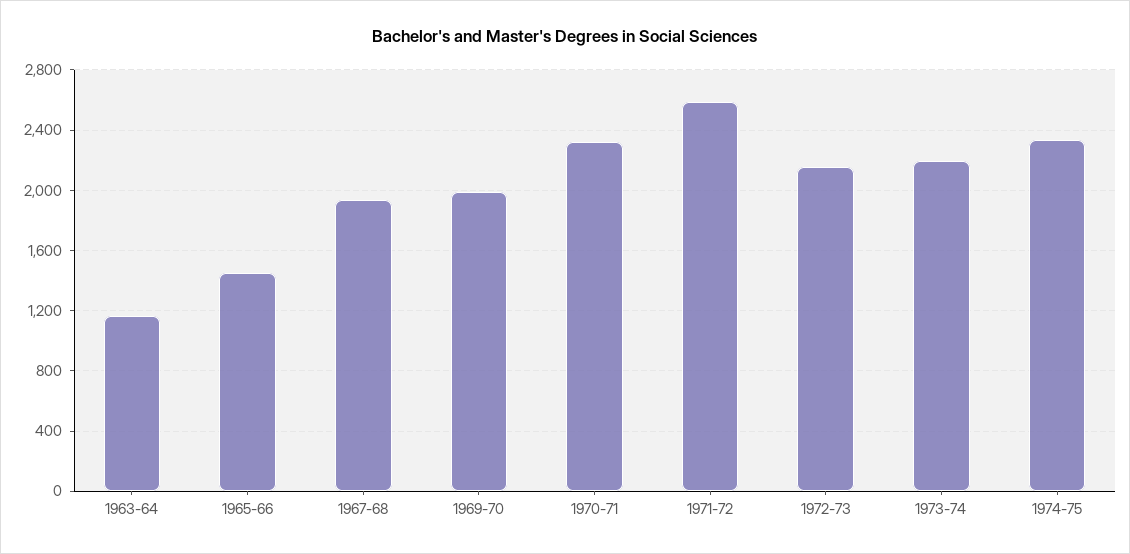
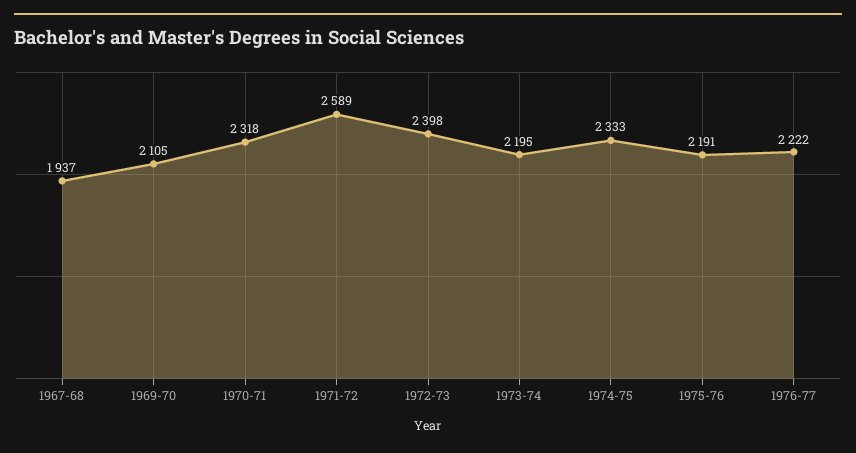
1963-64: 1150 -> none
1965-66: 1450 -> none
1969-70: 2000 -> 2105
1972-73: 2150 -> 2398
1975-76: none -> 2191
1976-77: none -> 2222

